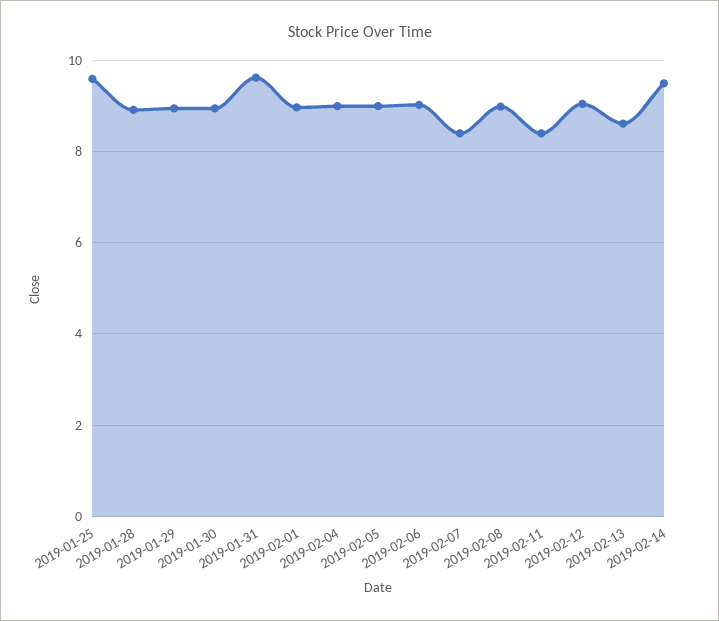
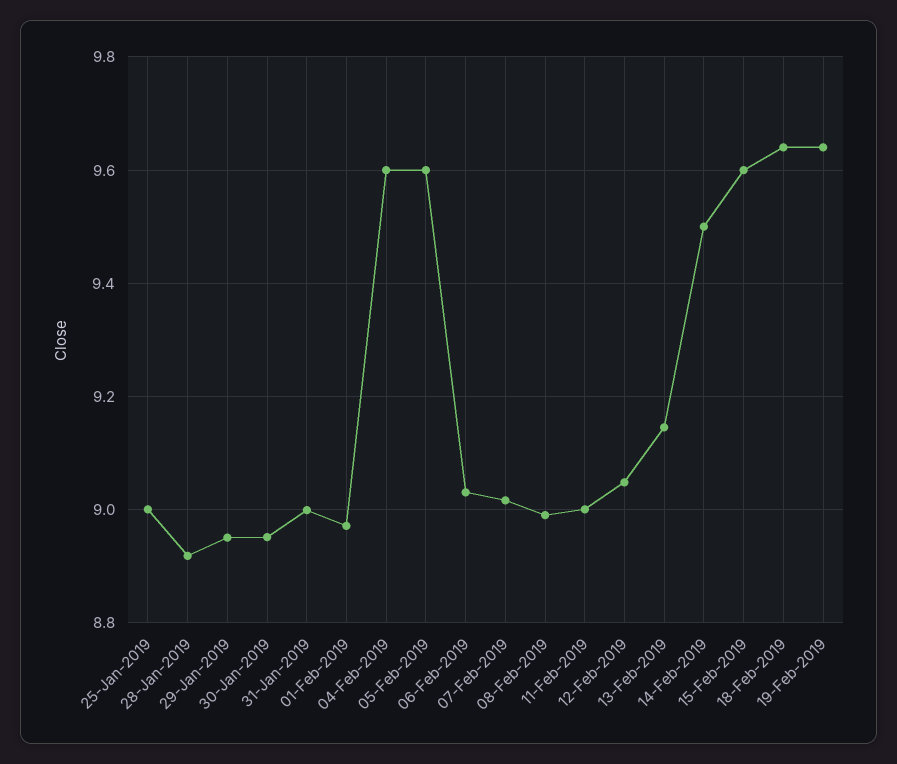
2019-01-25: 9.6 -> 9
2019-01-31: 9.6 -> 9
2019-02-04: 9 -> 9.6
2019-02-05: 9 -> 9.6
2019-02-07: 8.4 -> 9.02
2019-02-11: 8.4 -> 9
2019-02-13: 8.6 -> 9.14
15-Feb-2019: none -> 9.6
18-Feb-2019: none -> 9.64
19-Feb-2019: none -> 9.64

